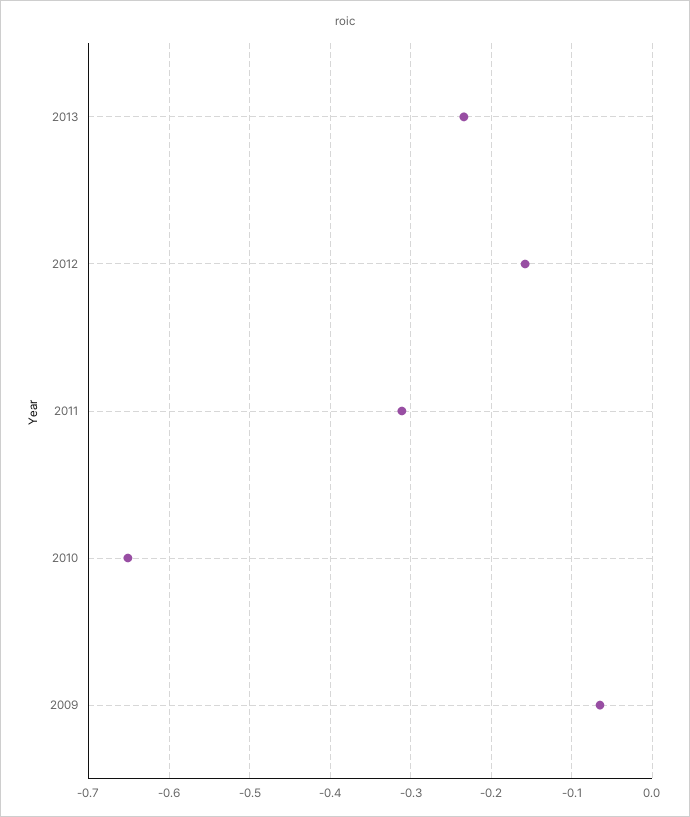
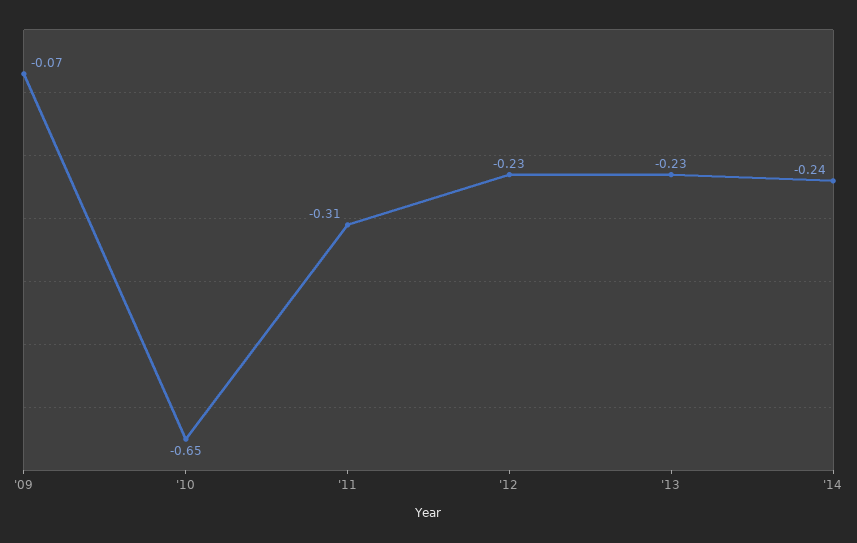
2012: -0.16 -> -0.23
'14: none -> -0.24

